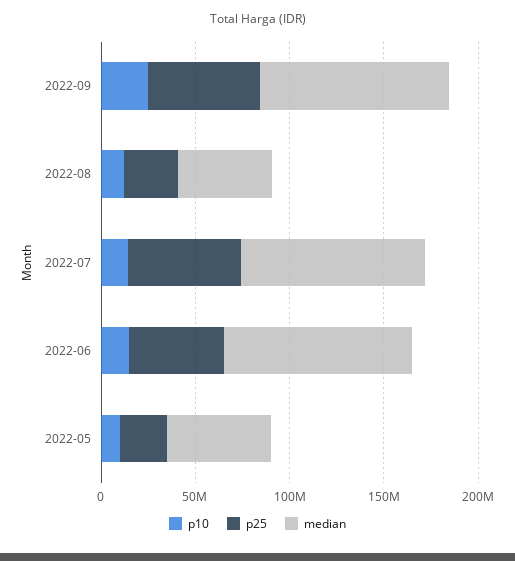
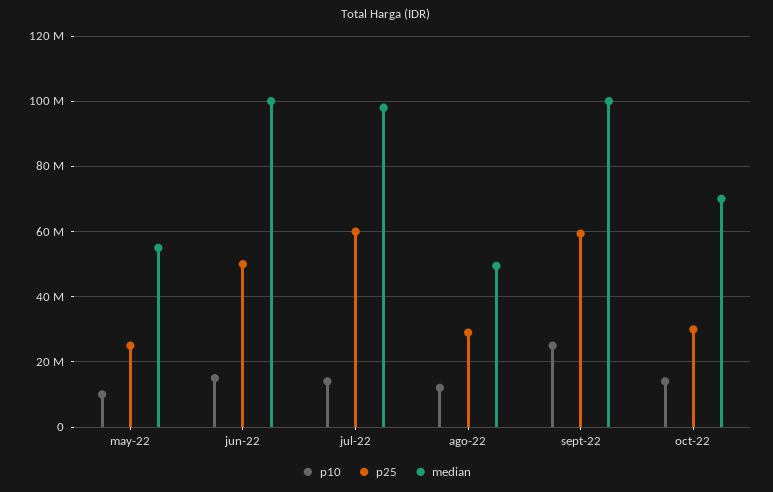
p10, oct-22: none -> 14000000
p25, oct-22: none -> 30000000
median, oct-22: none -> 70000000

